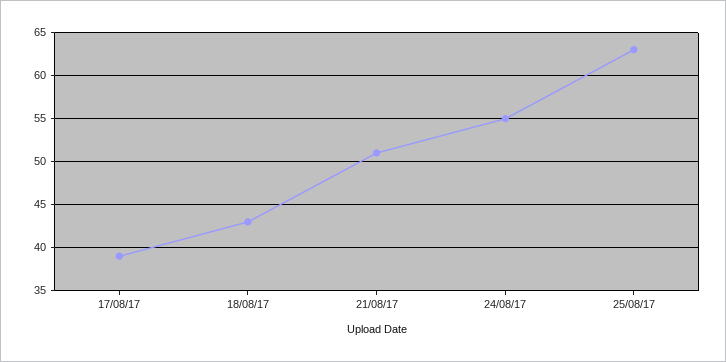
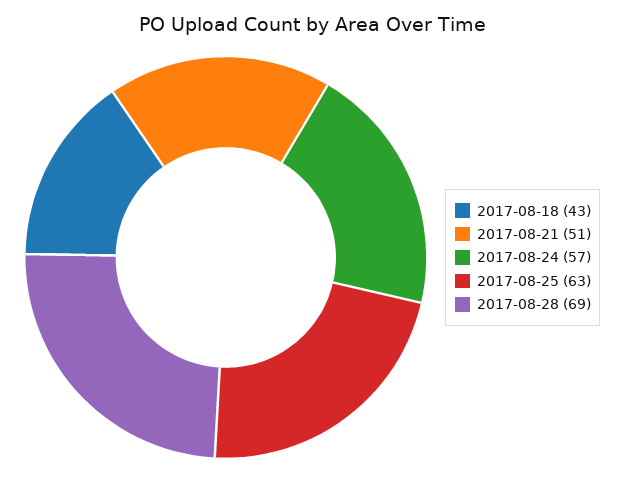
17/08/17: 39 -> none
24/08/17: 55 -> 57
2017-08-28: none -> 69

